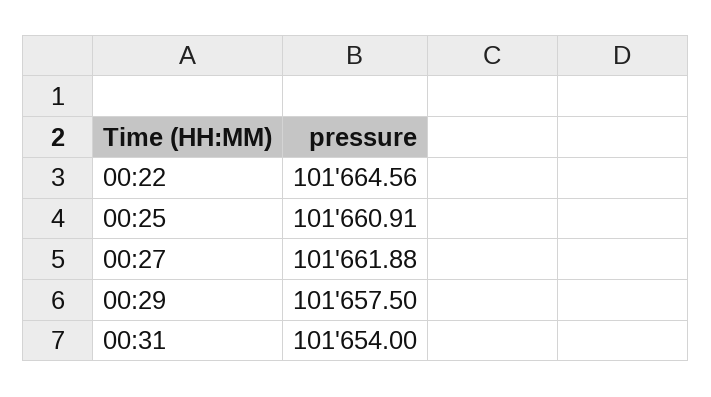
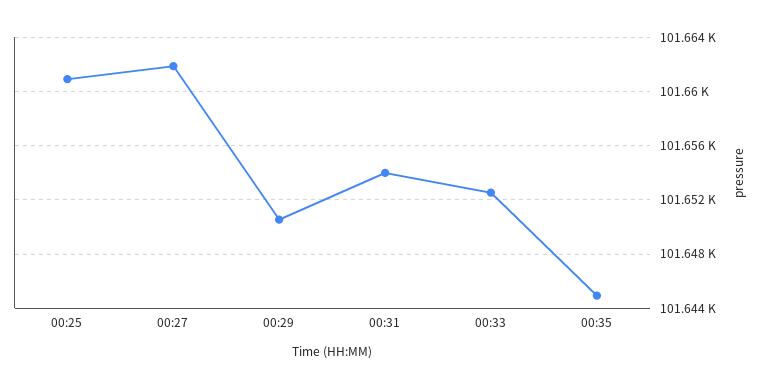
00:22: 101664.56 -> none
00:29: 101657.5 -> 101650.5
00:33: none -> 101652.5
00:35: none -> 101645

